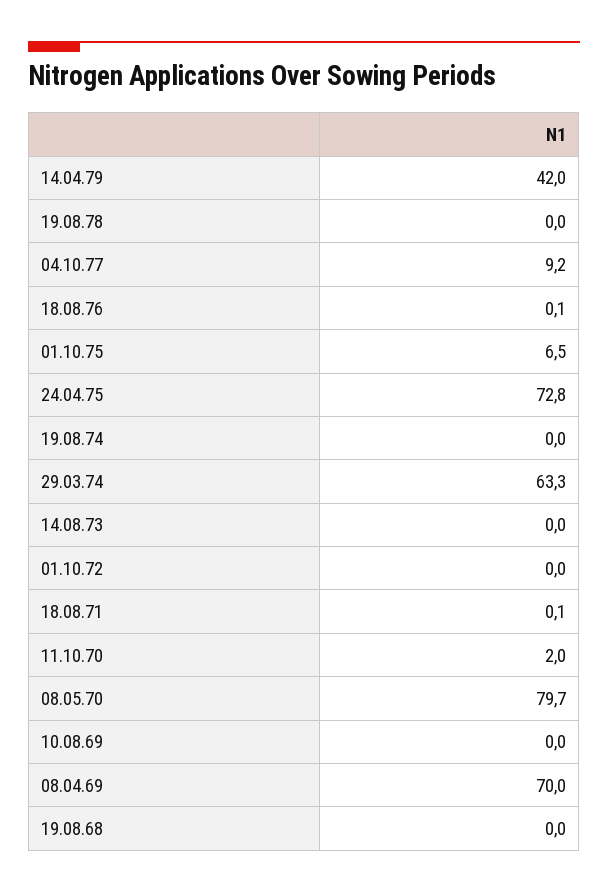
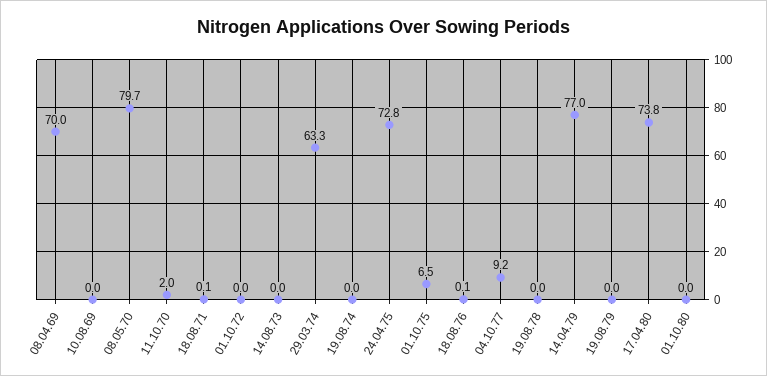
14.04.79: 42 -> 77
19.08.68: 0 -> none
19.08.79: none -> 0
17.04.80: none -> 73.8
01.10.80: none -> 0

